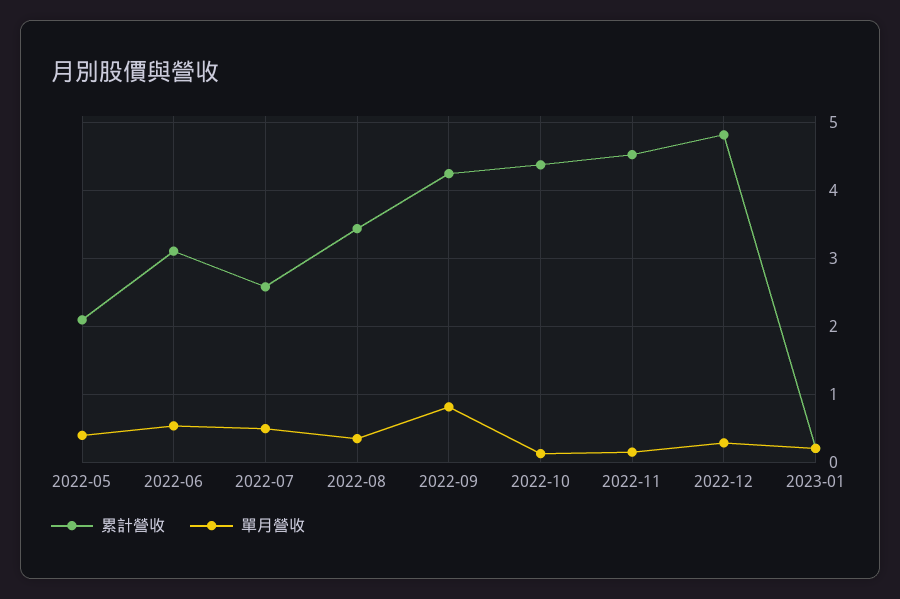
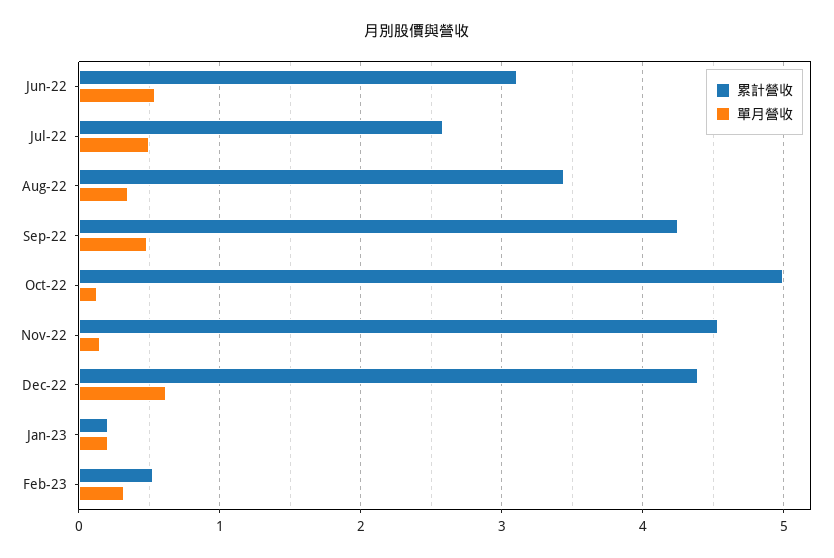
累計營收, 2022-05: 2.1 -> none
單月營收, 2022-05: 0.4 -> none
單月營收, 2022-09: 0.8 -> 0.5
累計營收, 2022-10: 4.4 -> 5
累計營收, 2022-12: 4.8 -> 4.4
單月營收, 2022-12: 0.3 -> 0.6
累計營收, Feb-23: none -> 0.5
單月營收, Feb-23: none -> 0.3

